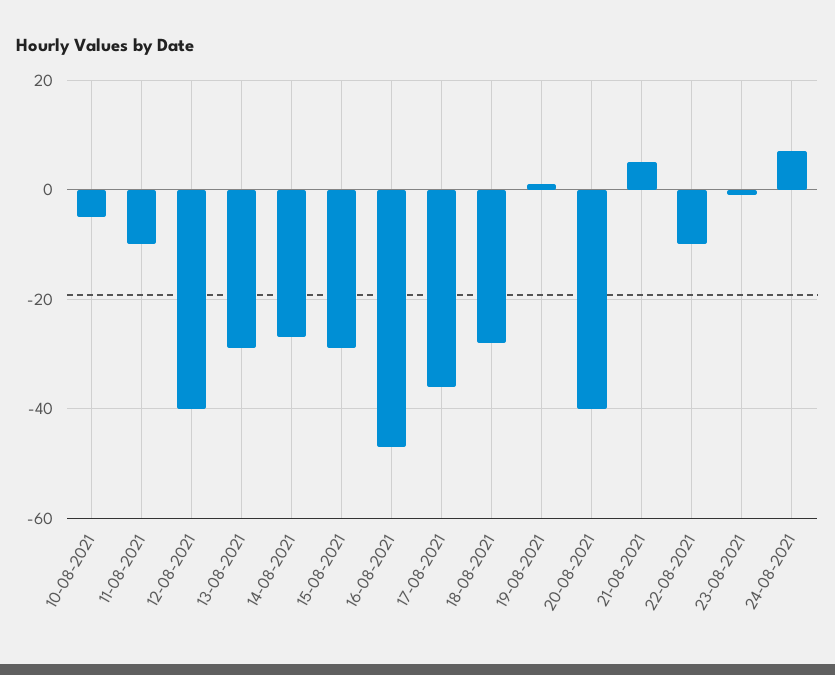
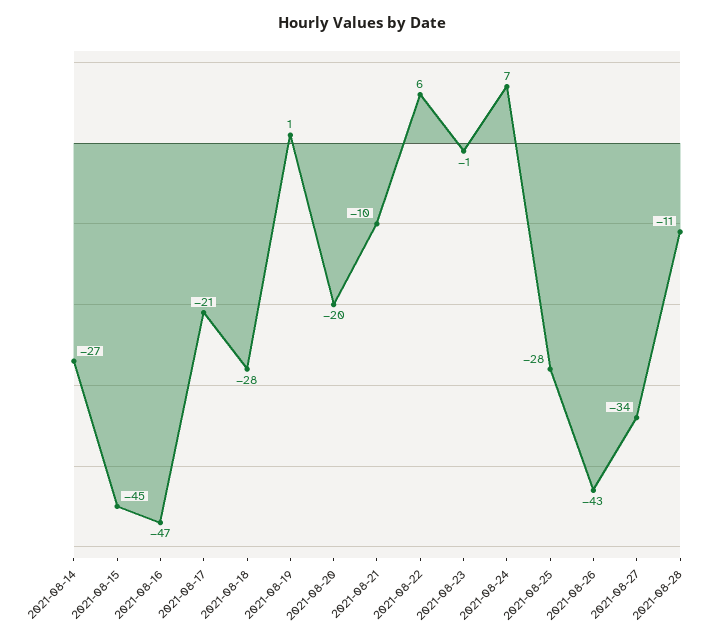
10-08-2021: -5 -> none
11-08-2021: -10 -> none
12-08-2021: -40 -> none
13-08-2021: -30 -> none
15-08-2021: -30 -> -45
17-08-2021: -35 -> -21
20-08-2021: -40 -> -20
21-08-2021: 5 -> -10
22-08-2021: -10 -> 6
2021-08-25: none -> -28
2021-08-26: none -> -43
2021-08-27: none -> -34
2021-08-28: none -> -11

